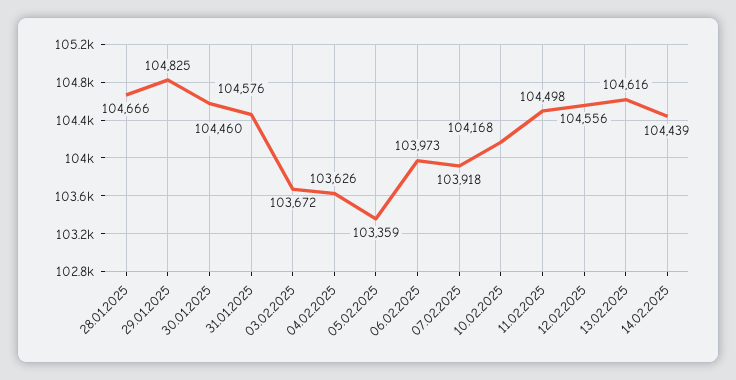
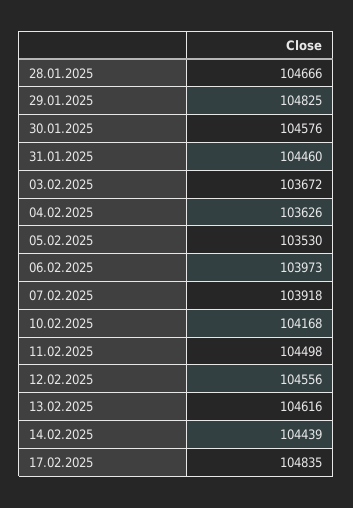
05.02.2025: 103359 -> 103530
17.02.2025: none -> 104835

